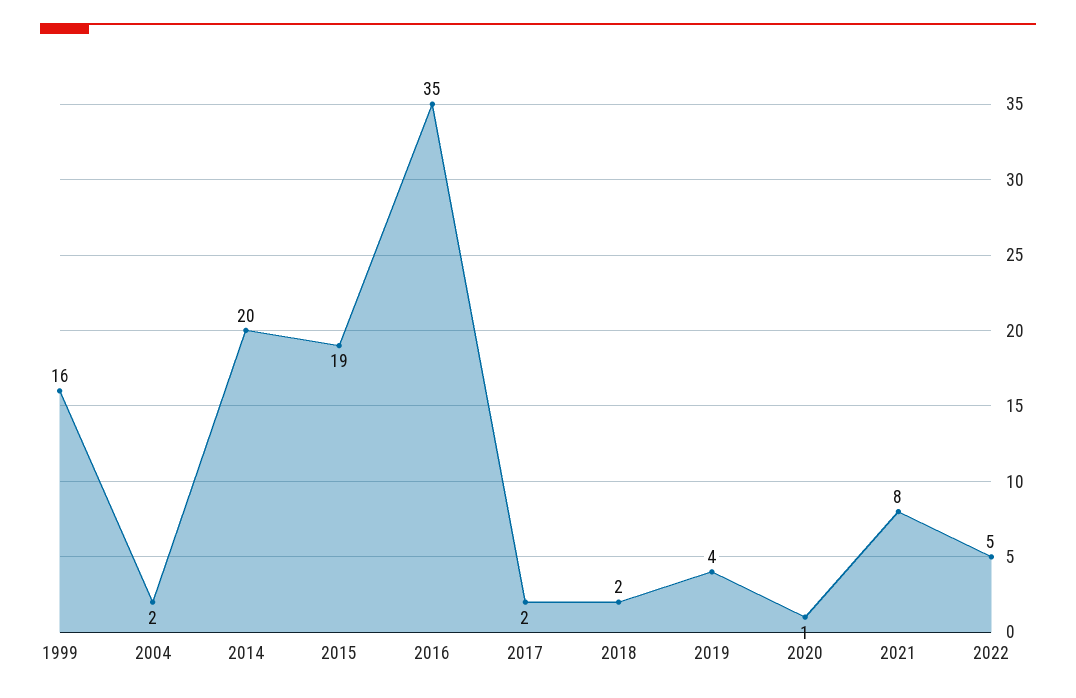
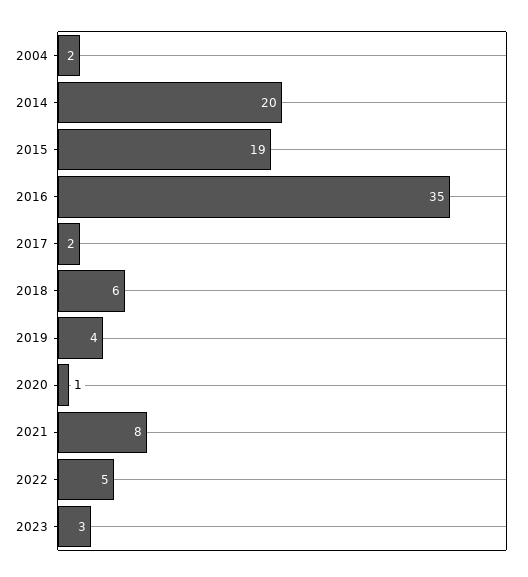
1999: 16 -> none
2018: 2 -> 6
2023: none -> 3

